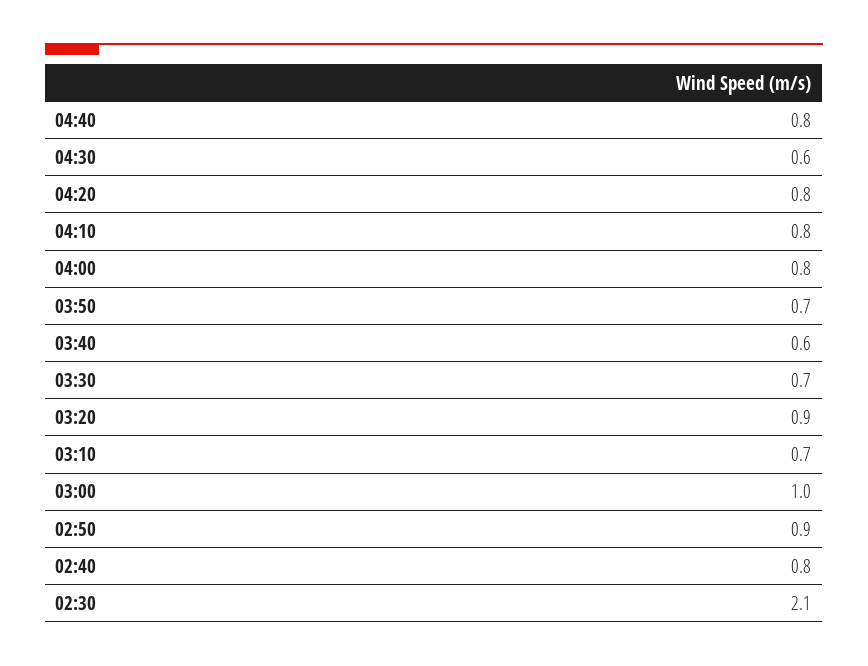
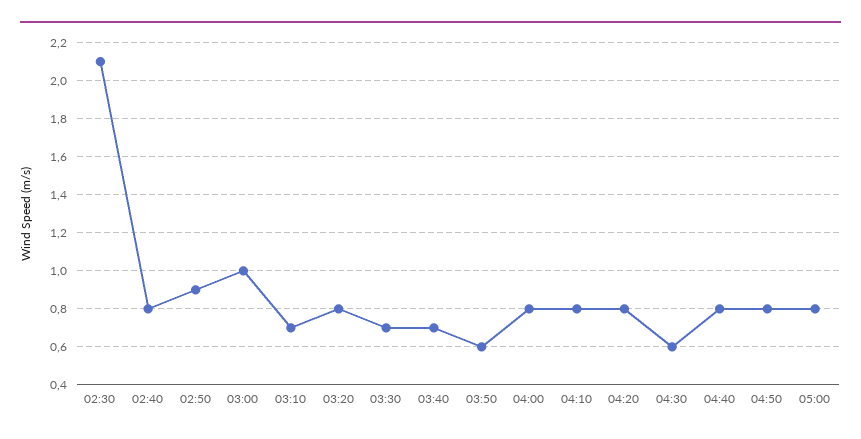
03:50: 0.7 -> 0.6
03:40: 0.6 -> 0.7
03:20: 0.9 -> 0.8
04:50: none -> 0.8
05:00: none -> 0.8

